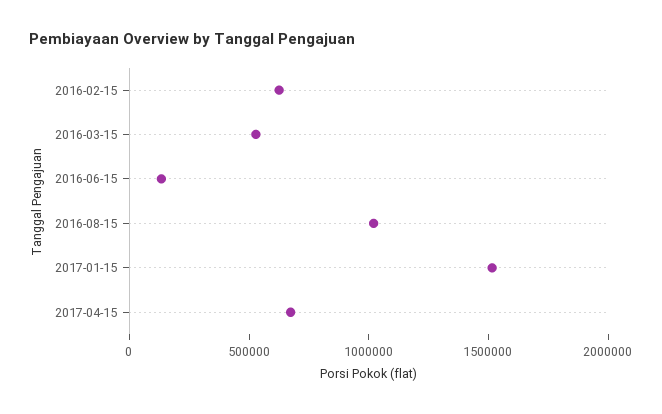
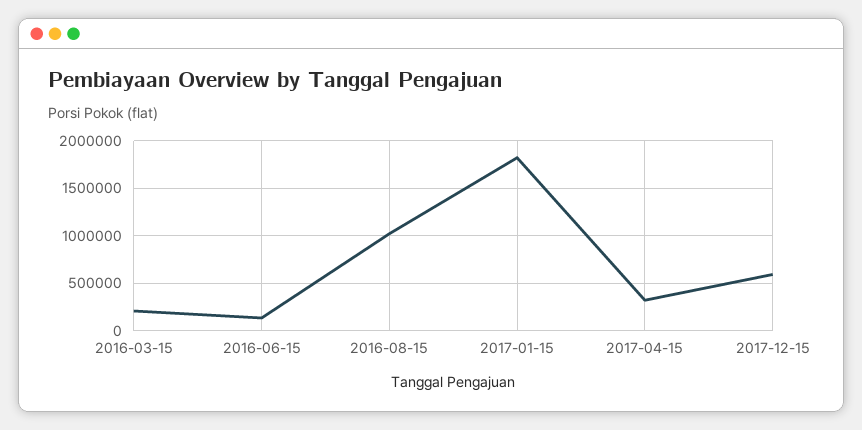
2016-02-15: 600000 -> none
2016-03-15: 500000 -> 200000
2017-01-15: 1500000 -> 1800000
2017-04-15: 700000 -> 300000
2017-12-15: none -> 600000

